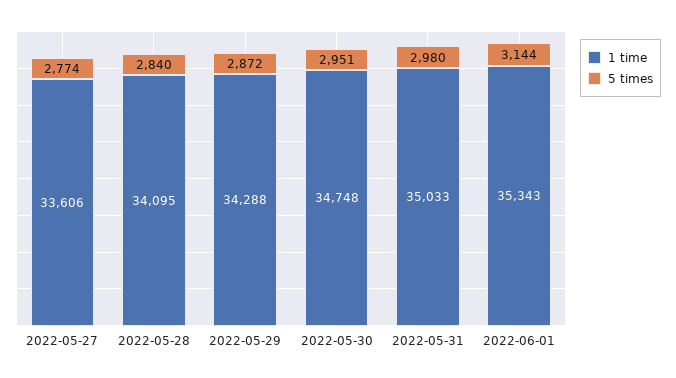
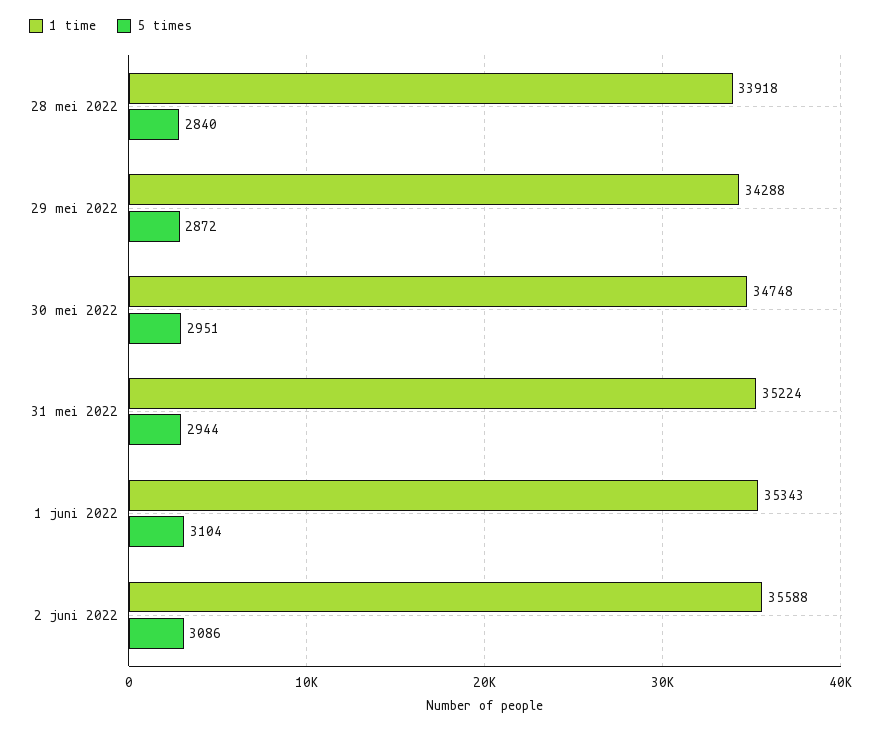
1 time, 2022-05-27: 33606 -> none
5 times, 2022-05-27: 2774 -> none
1 time, 2022-05-28: 34095 -> 33918
1 time, 2022-05-31: 35033 -> 35224
5 times, 2022-05-31: 2980 -> 2944
5 times, 2022-06-01: 3144 -> 3104
1 time, 2 juni 2022: none -> 35588
5 times, 2 juni 2022: none -> 3086

